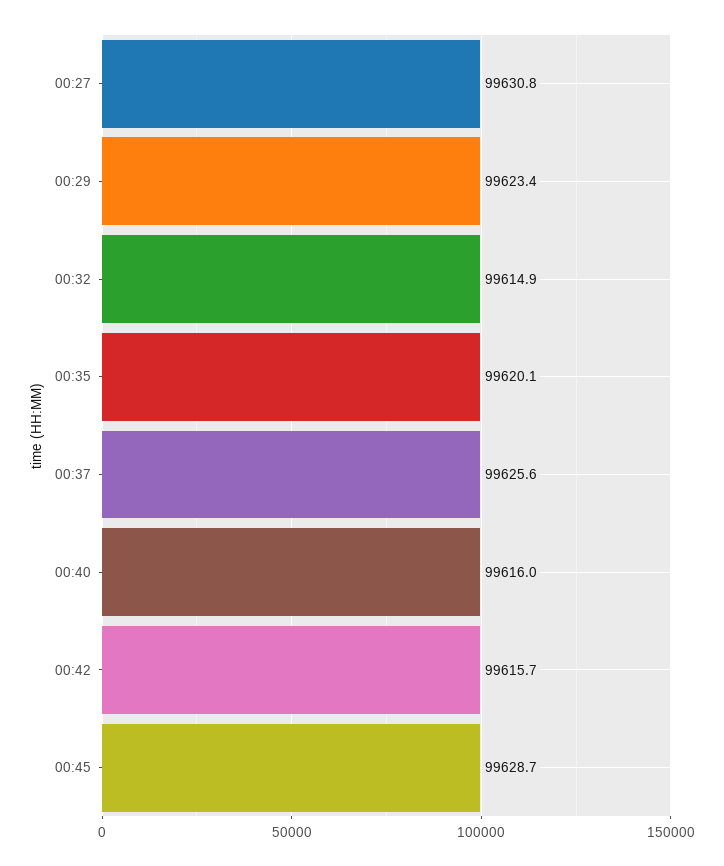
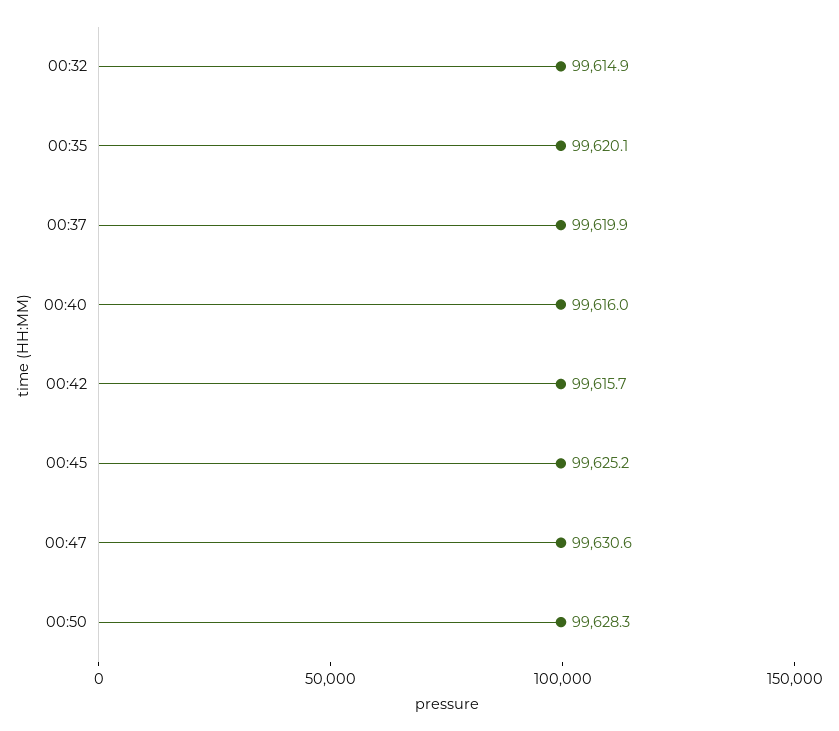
00:27: 99630.8 -> none
00:29: 99623.4 -> none
00:37: 99625.6 -> 99619.9
00:45: 99628.7 -> 99625.2
00:47: none -> 99630.6
00:50: none -> 99628.3

